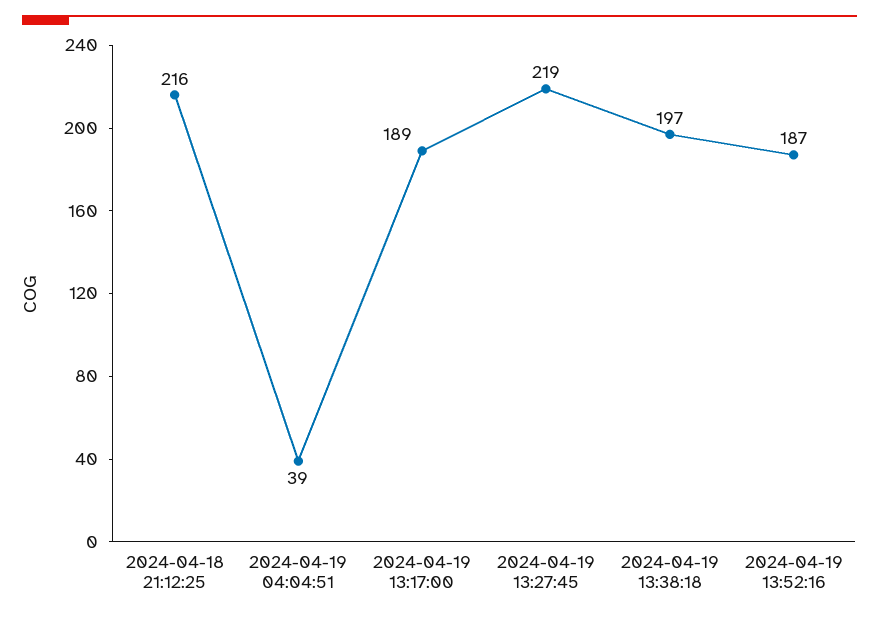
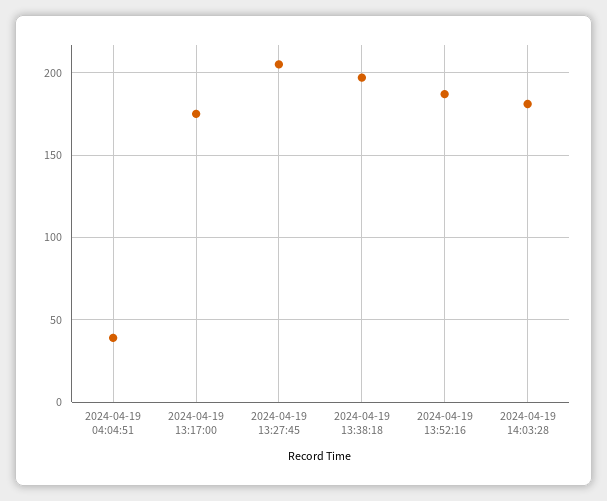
2024-04-18 21:12:25: 216 -> none
2024-04-19 13:17:00: 189 -> 175
2024-04-19 13:27:45: 219 -> 205
2024-04-19 14:03:28: none -> 180

